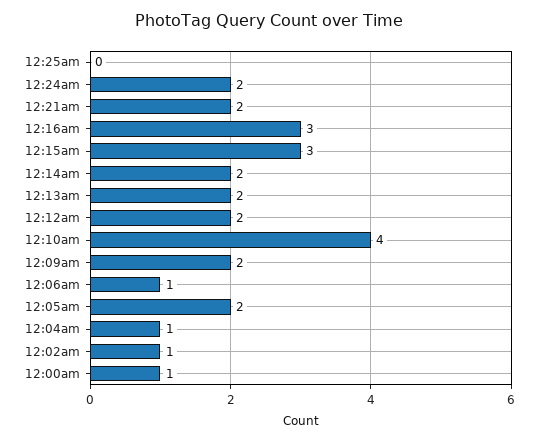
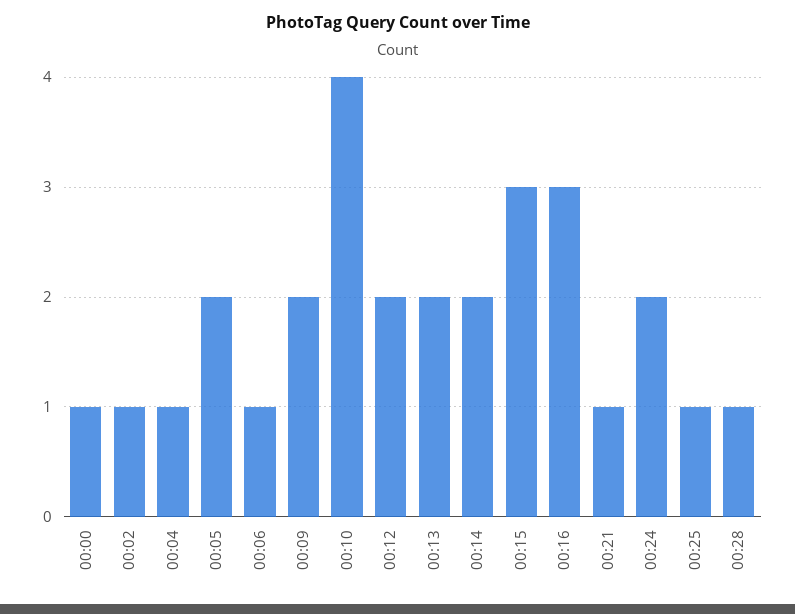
12:25am: 0 -> 1
12:21am: 2 -> 1
00:28: none -> 1

